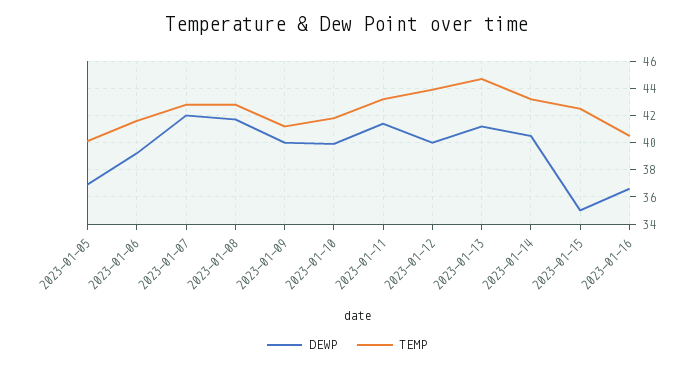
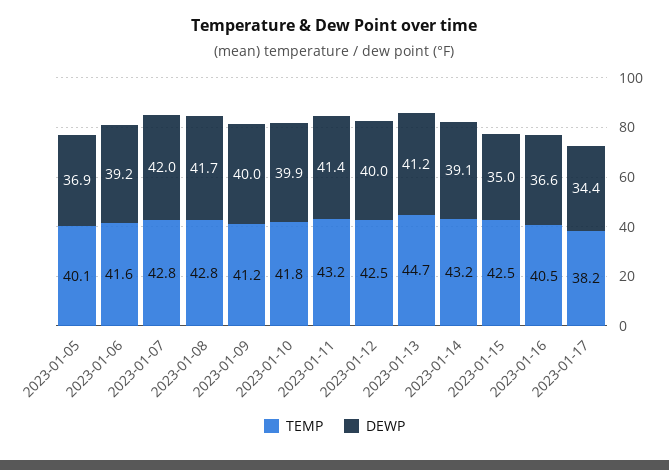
TEMP, 2023-01-12: 44 -> 42.5
DEWP, 2023-01-14: 40.5 -> 39.1
TEMP, 2023-01-17: none -> 38.2
DEWP, 2023-01-17: none -> 34.4

